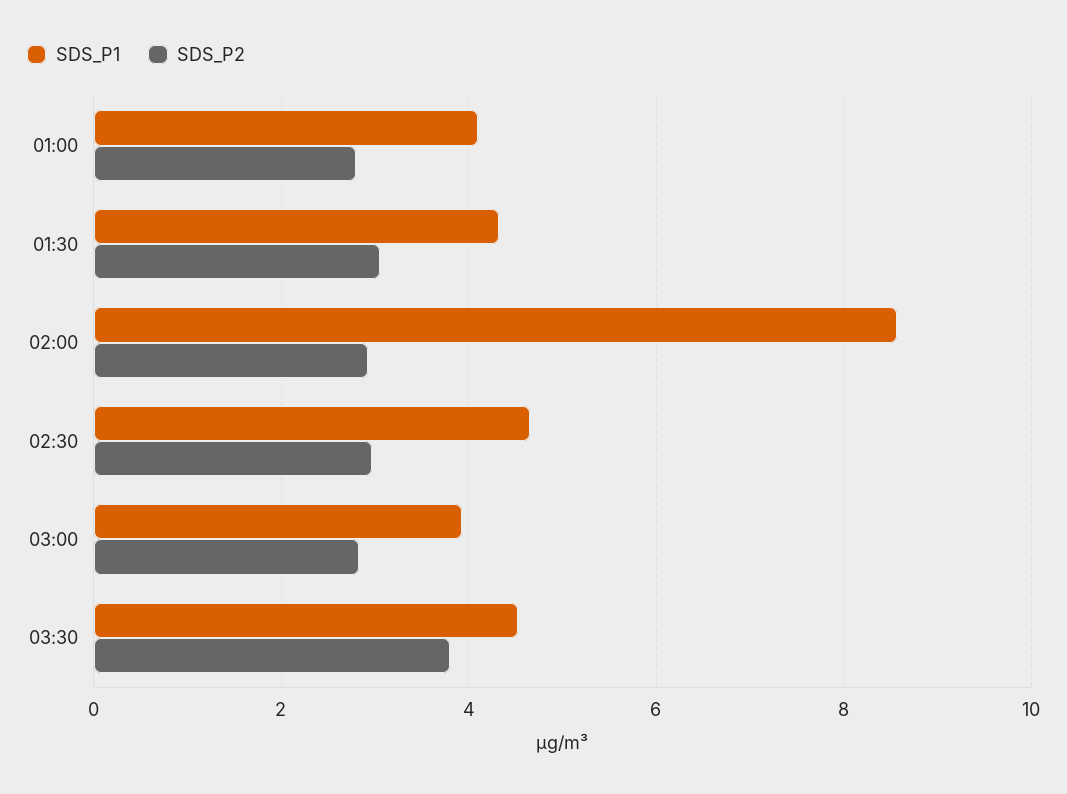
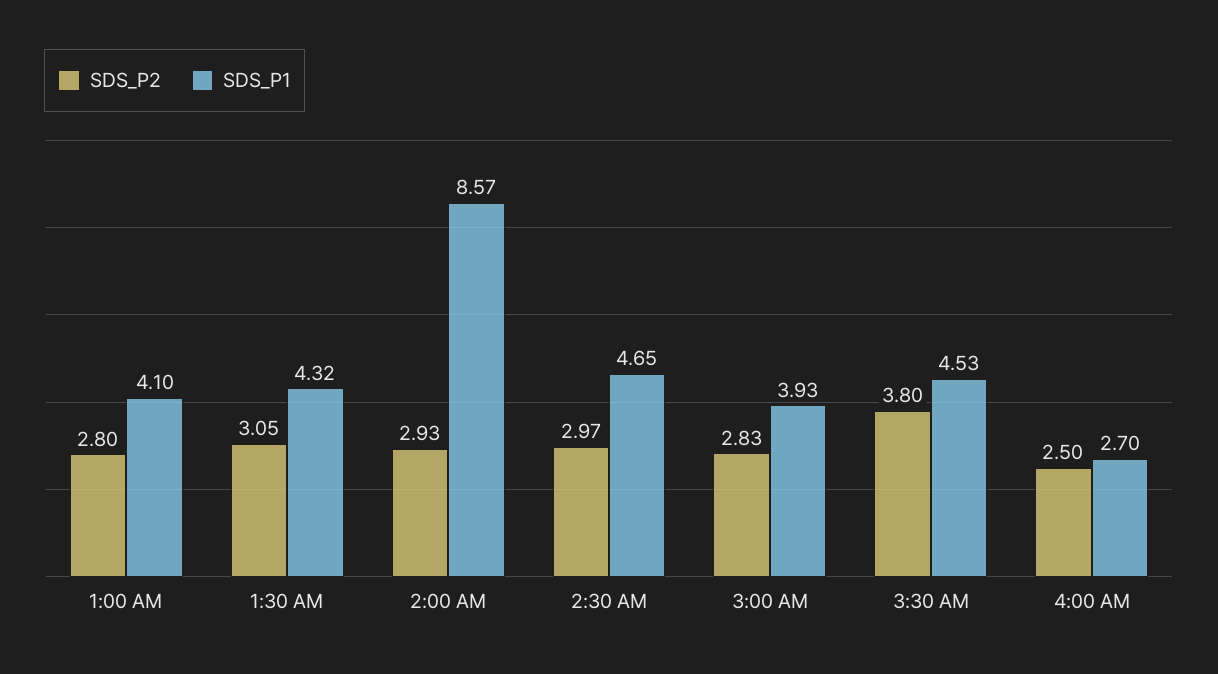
SDS_P2, 4:00 AM: none -> 2.5
SDS_P1, 4:00 AM: none -> 2.7

